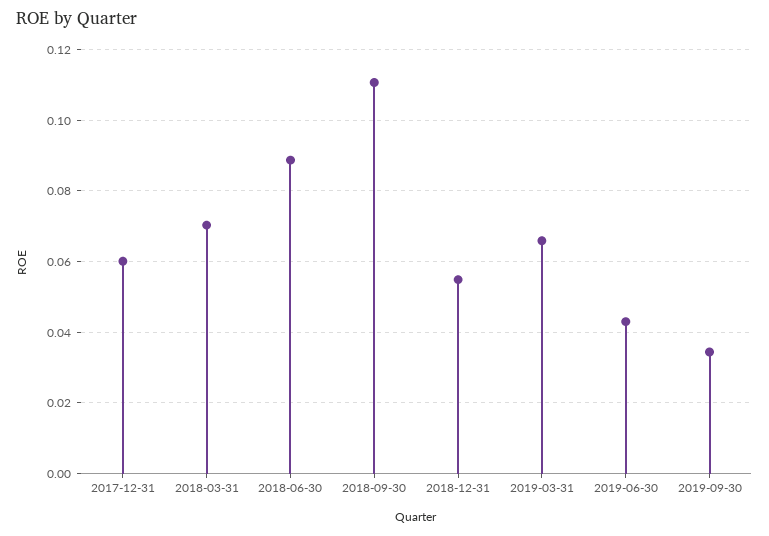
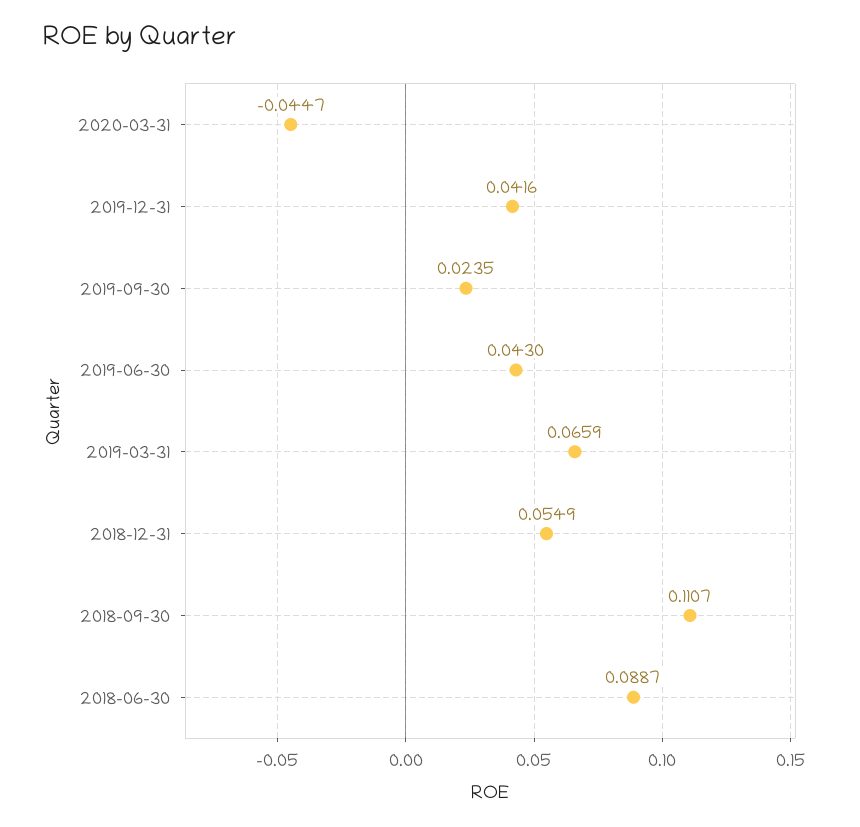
2017-12-31: 0.06 -> none
2018-03-31: 0.07 -> none
2019-09-30: 0.034 -> 0.0235
2020-03-31: none -> -0.0447
2019-12-31: none -> 0.0416

